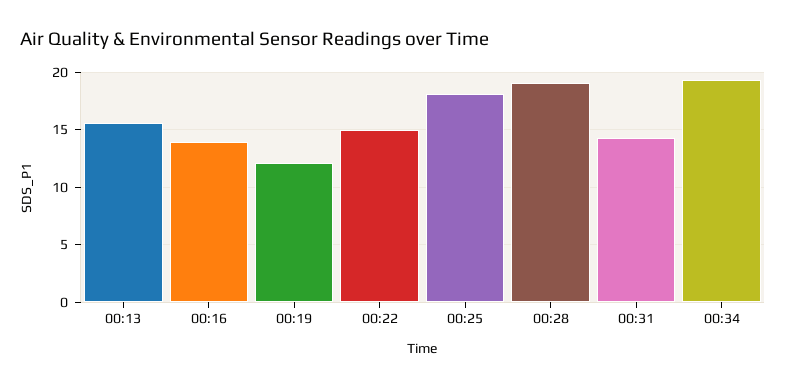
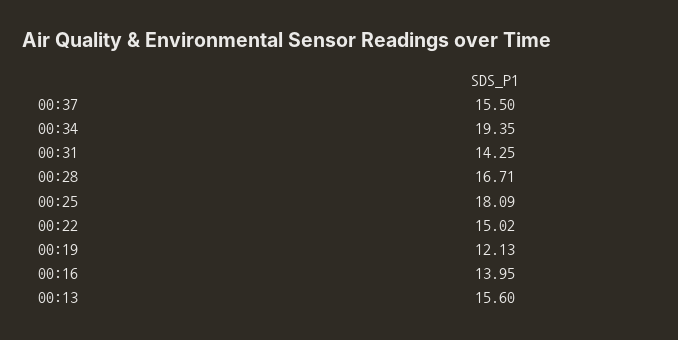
00:28: 19 -> 16.71
00:37: none -> 15.5

